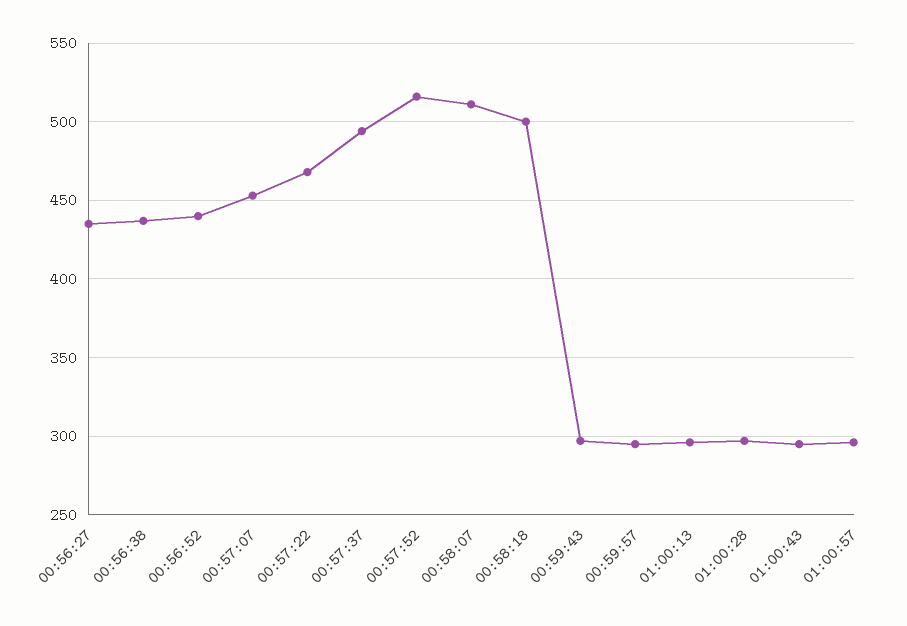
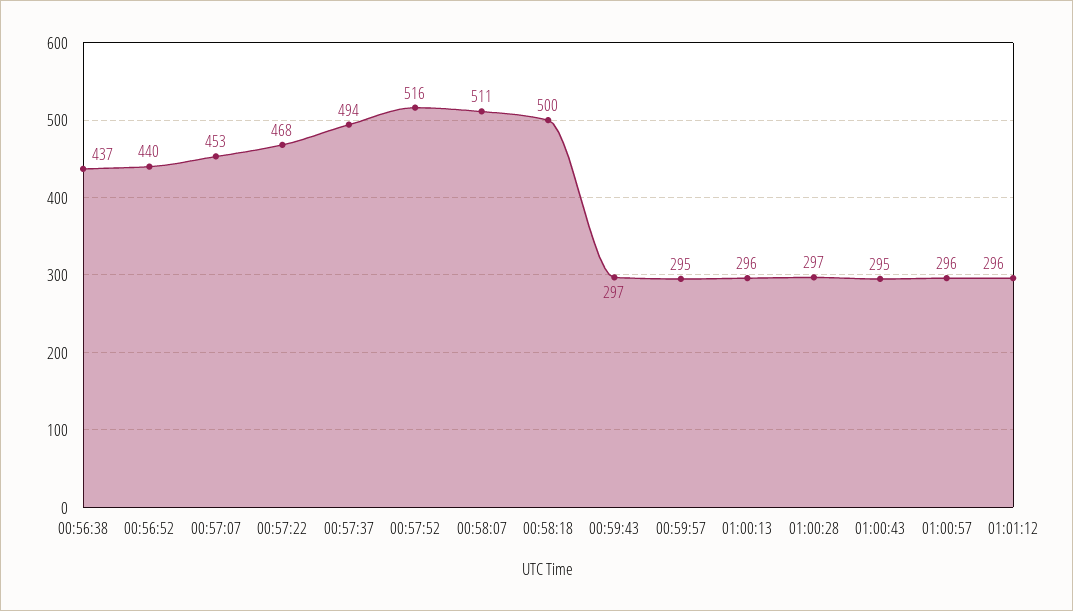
00:56:27: 435 -> none
01:01:12: none -> 296

